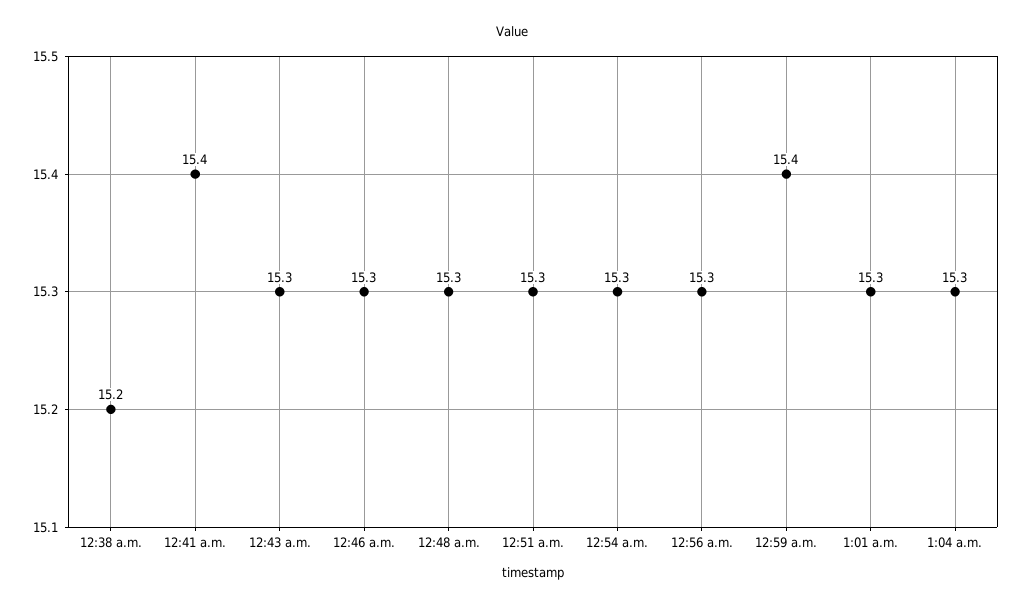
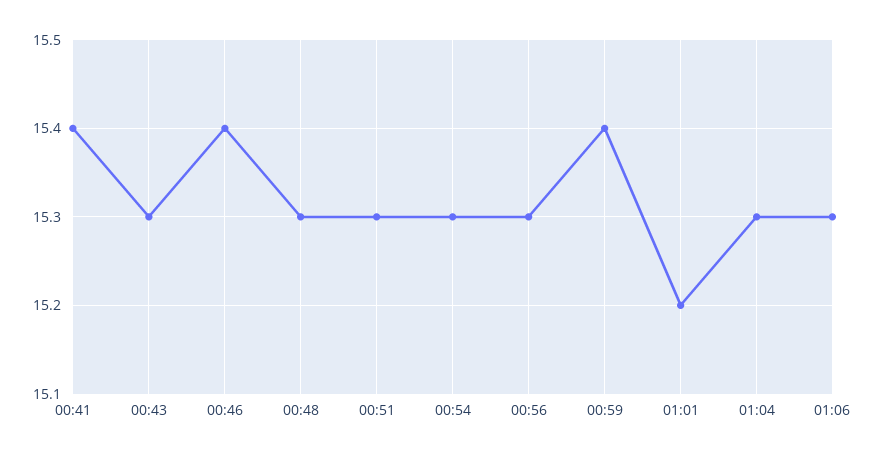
12:38 a.m.: 15.2 -> none
12:46 a.m.: 15.3 -> 15.4
1:01 a.m.: 15.3 -> 15.2
01:06: none -> 15.3

